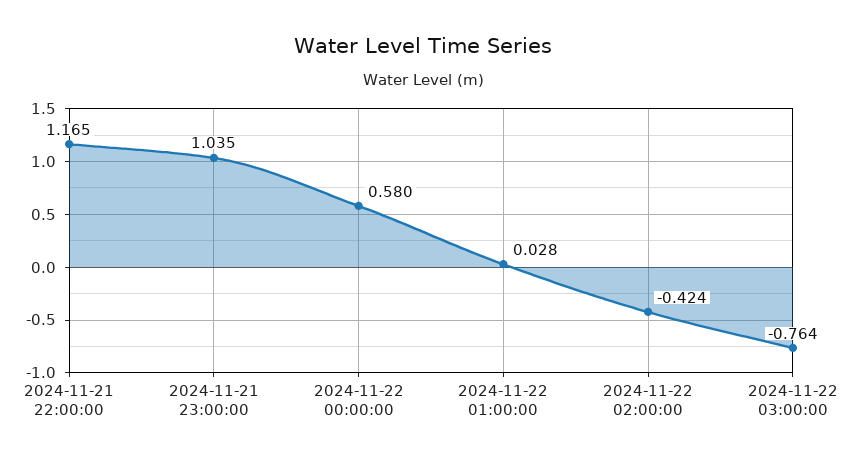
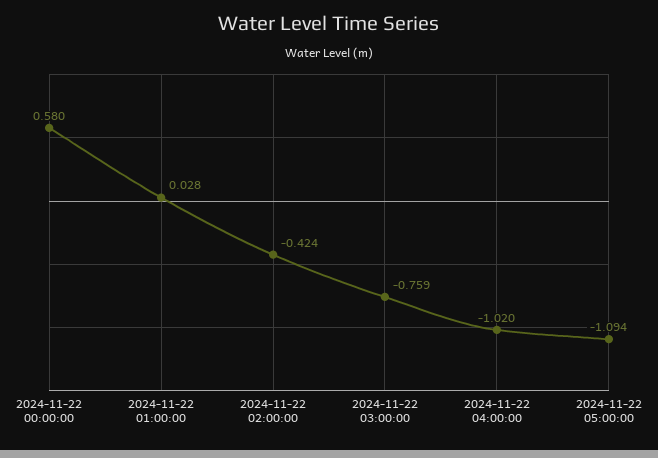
2024-11-21 22:00:00: 1.165 -> none
2024-11-21 23:00:00: 1.035 -> none
2024-11-22 03:00:00: -0.764 -> -0.759
2024-11-22 04:00:00: none -> -1.02
2024-11-22 05:00:00: none -> -1.094

